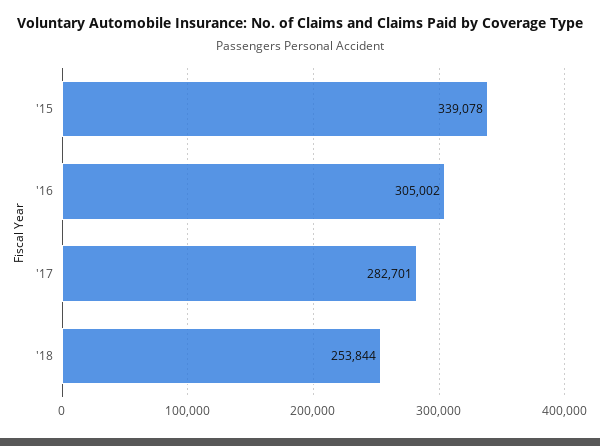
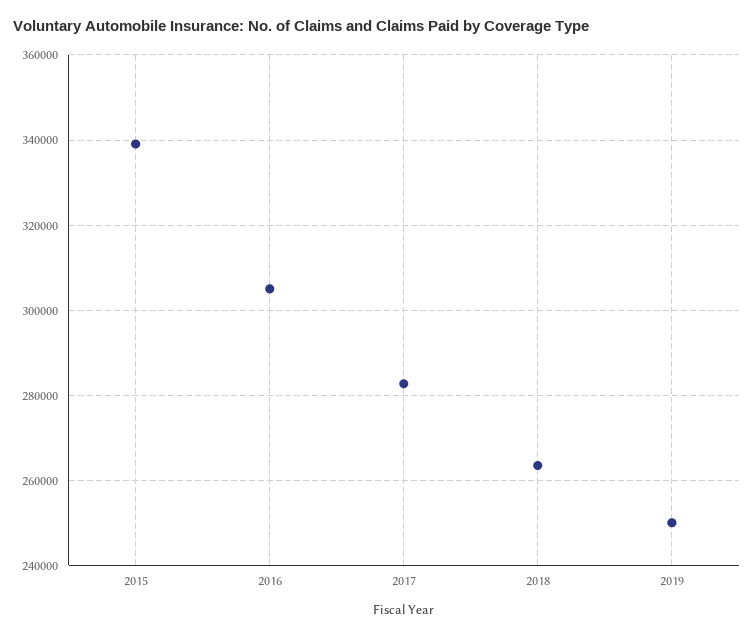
'18: 253844 -> 264000
2019: none -> 250000

